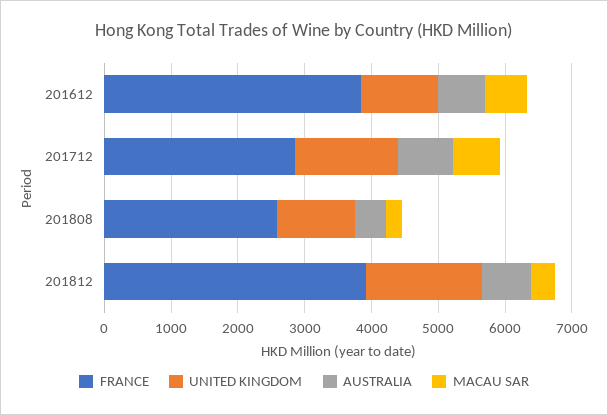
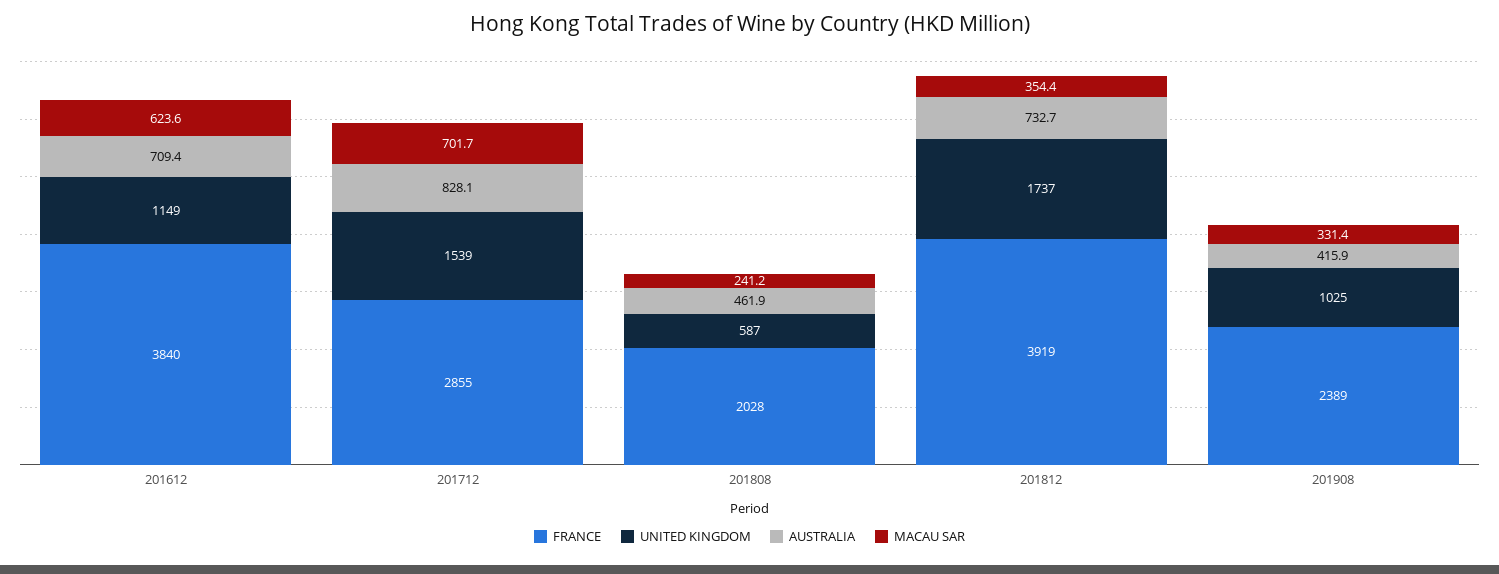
FRANCE, 201808: 2600 -> 2028
UNITED KINGDOM, 201808: 1200 -> 587
FRANCE, 201908: none -> 2389
UNITED KINGDOM, 201908: none -> 1025
AUSTRALIA, 201908: none -> 415.9
MACAU SAR, 201908: none -> 331.4

